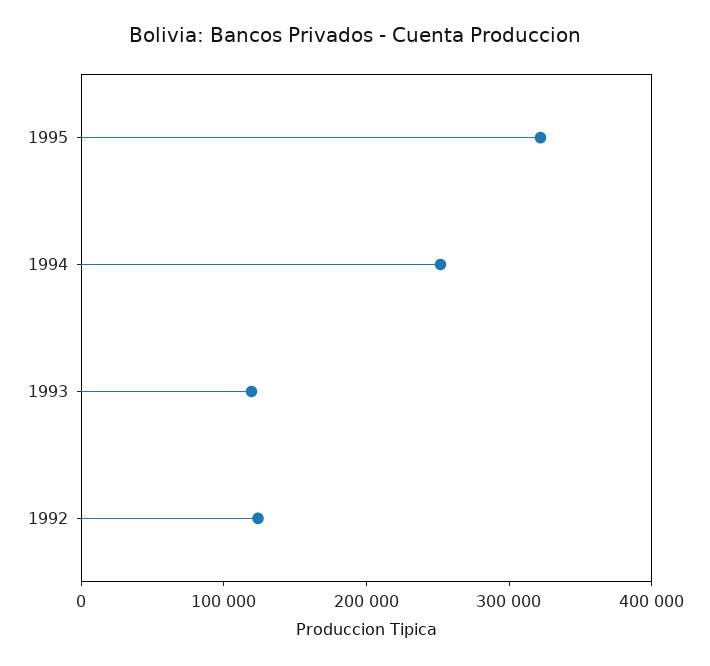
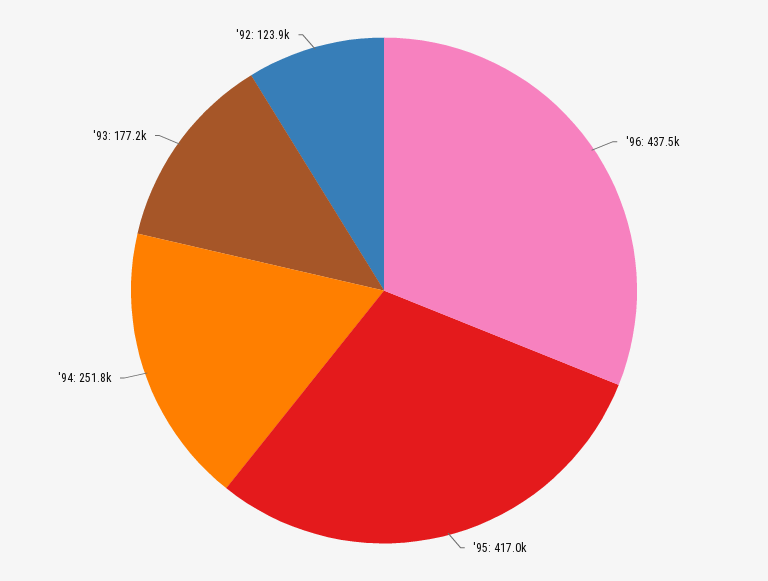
1995: 320000 -> 417000
1993: 120000 -> 177200
'96: none -> 437500

